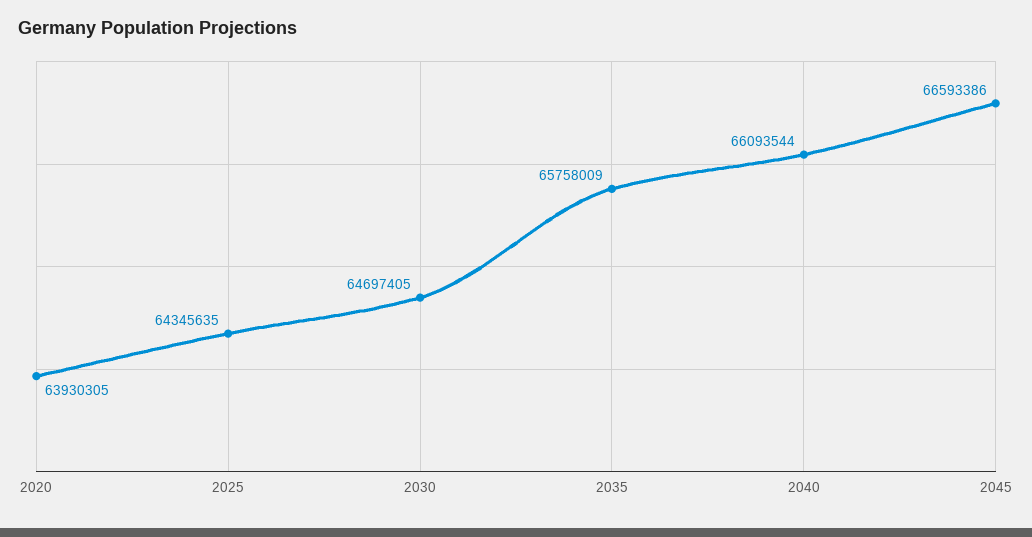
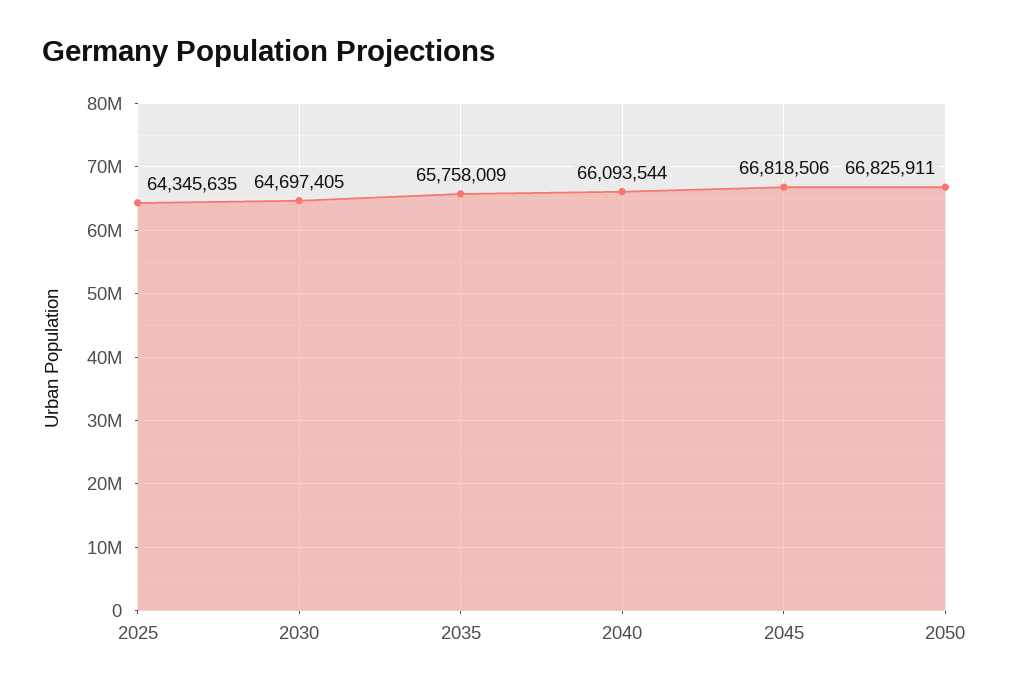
2020: 63930305 -> none
2045: 66593386 -> 66818506
2050: none -> 66825911

